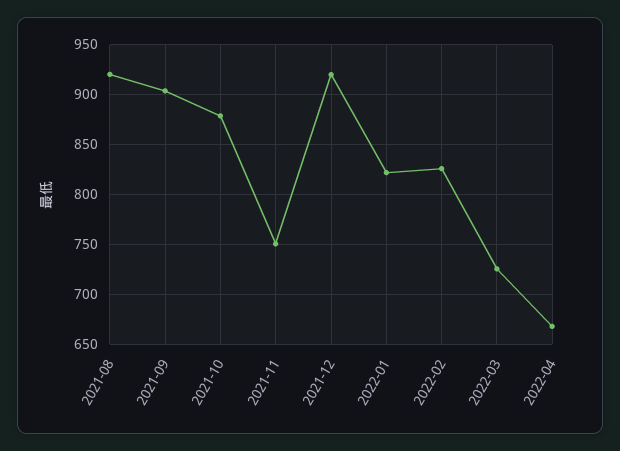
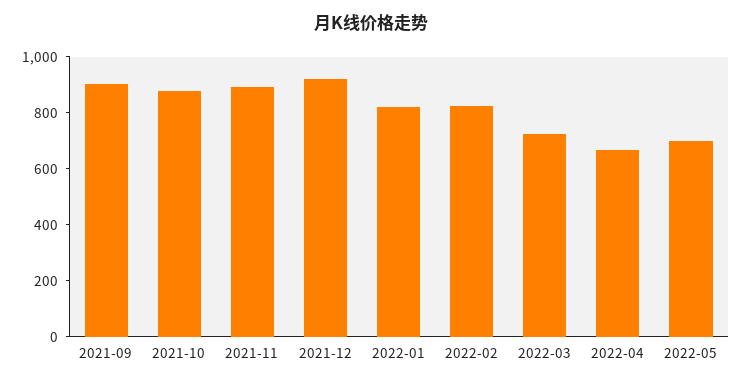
2021-08: 920 -> none
2021-11: 750 -> 900
2022-05: none -> 700

